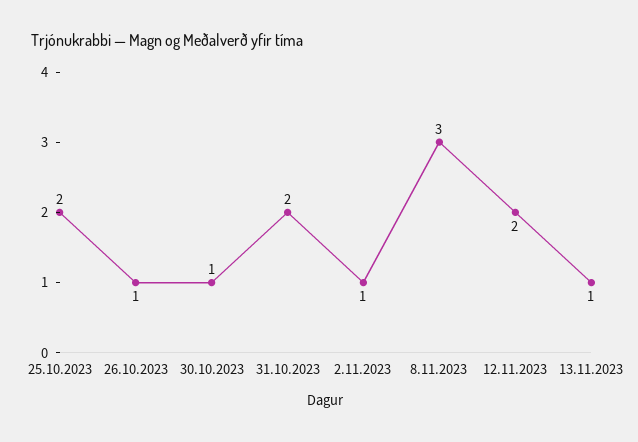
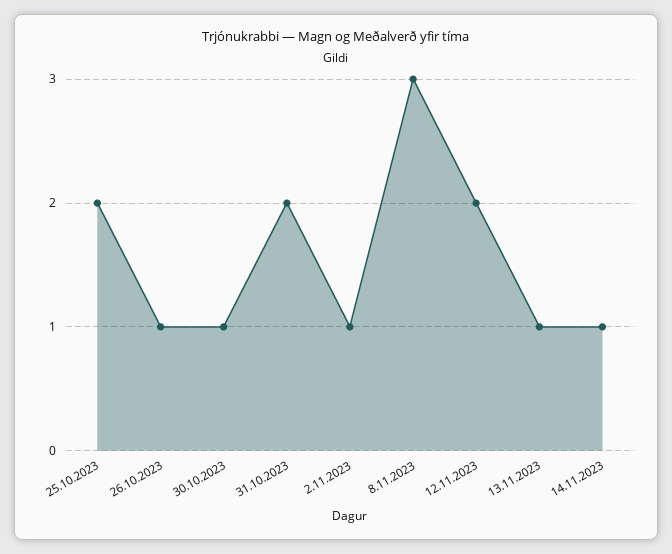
14.11.2023: none -> 1

